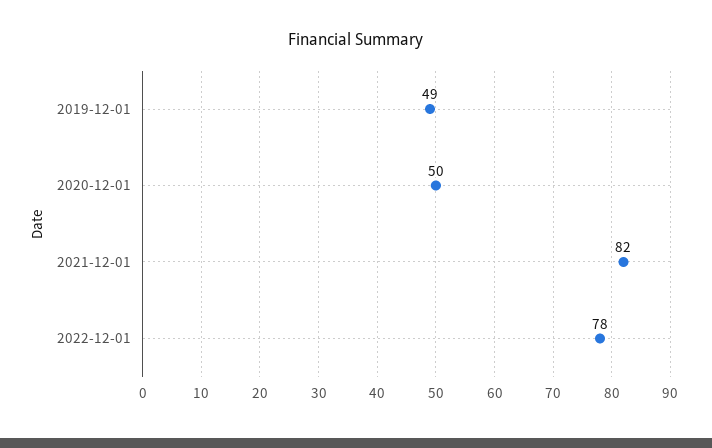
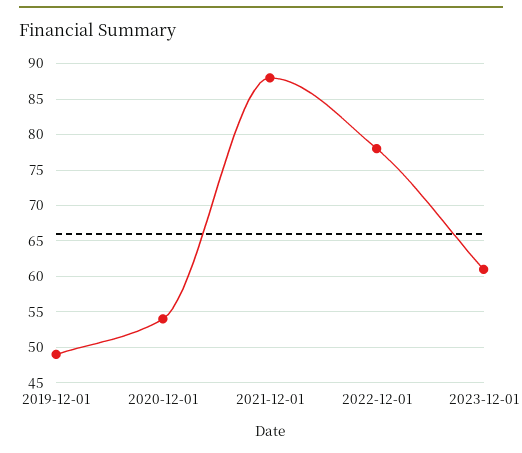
2020-12-01: 50 -> 54
2021-12-01: 82 -> 88
2023-12-01: none -> 61

